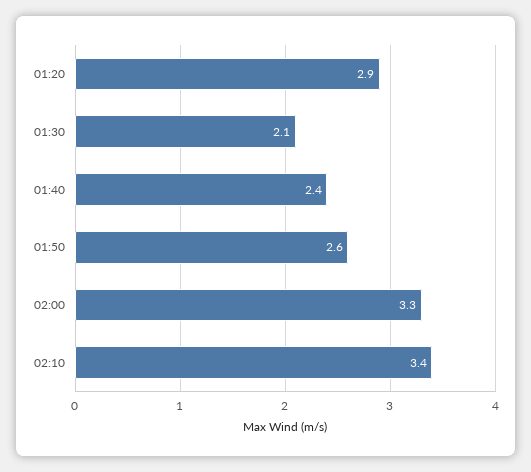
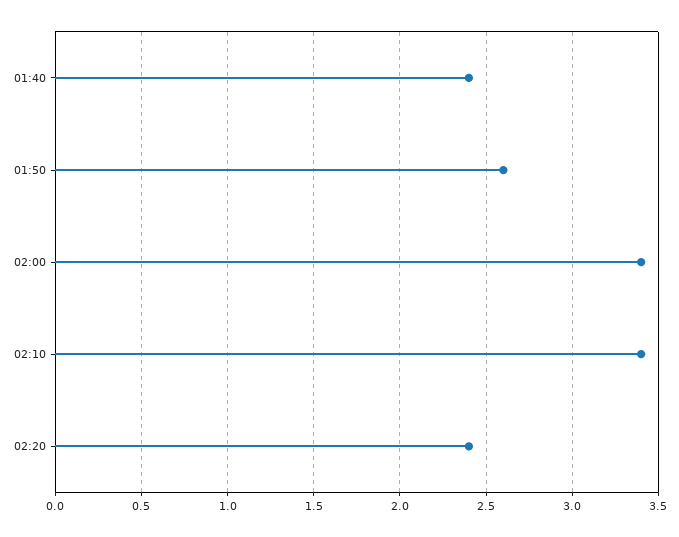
01:20: 2.9 -> none
01:30: 2.1 -> none
02:00: 3.3 -> 3.4
02:20: none -> 2.4

